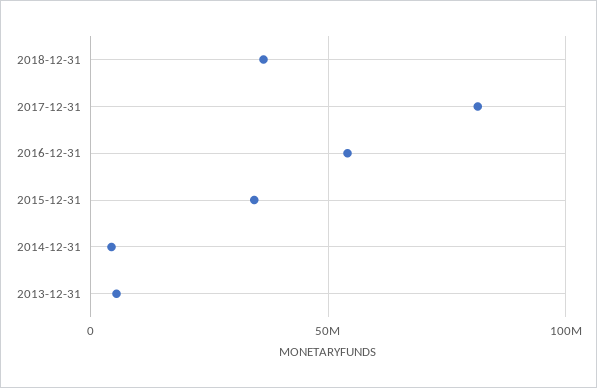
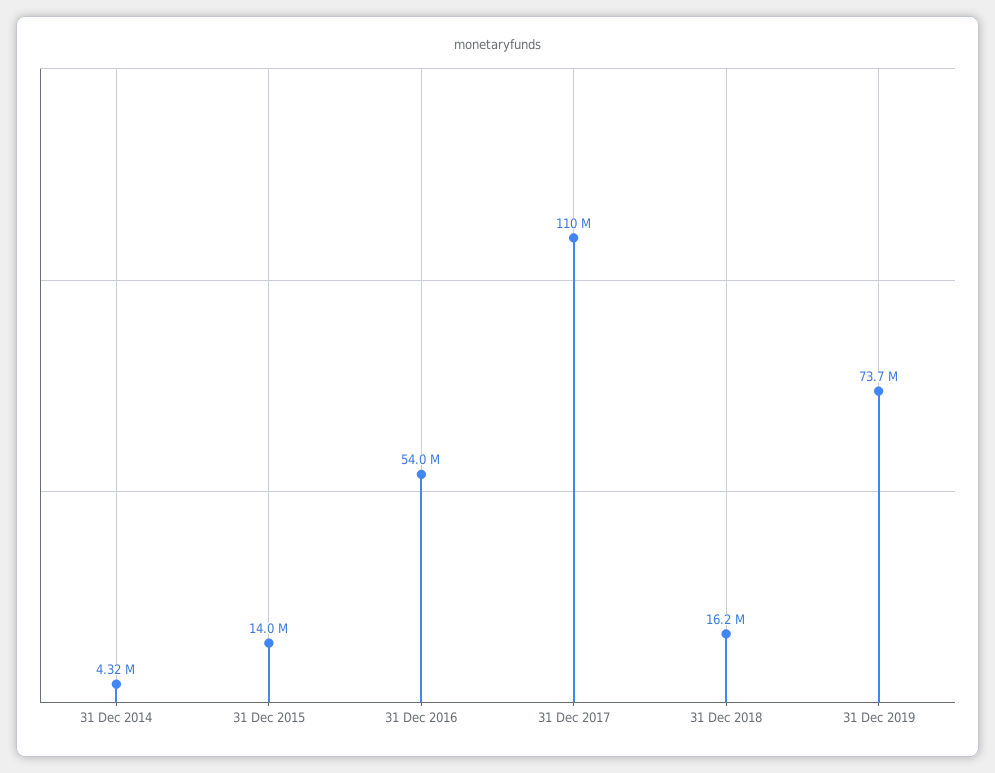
2018-12-31: 35000000 -> 16200000
2017-12-31: 80000000 -> 110000000
2015-12-31: 35000000 -> 14000000
2013-12-31: 5000000 -> none
31 Dec 2019: none -> 73700000

